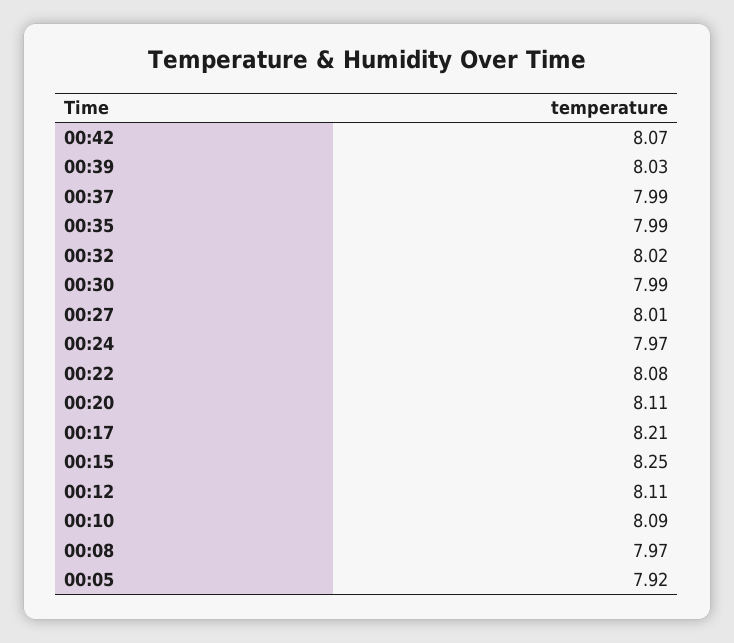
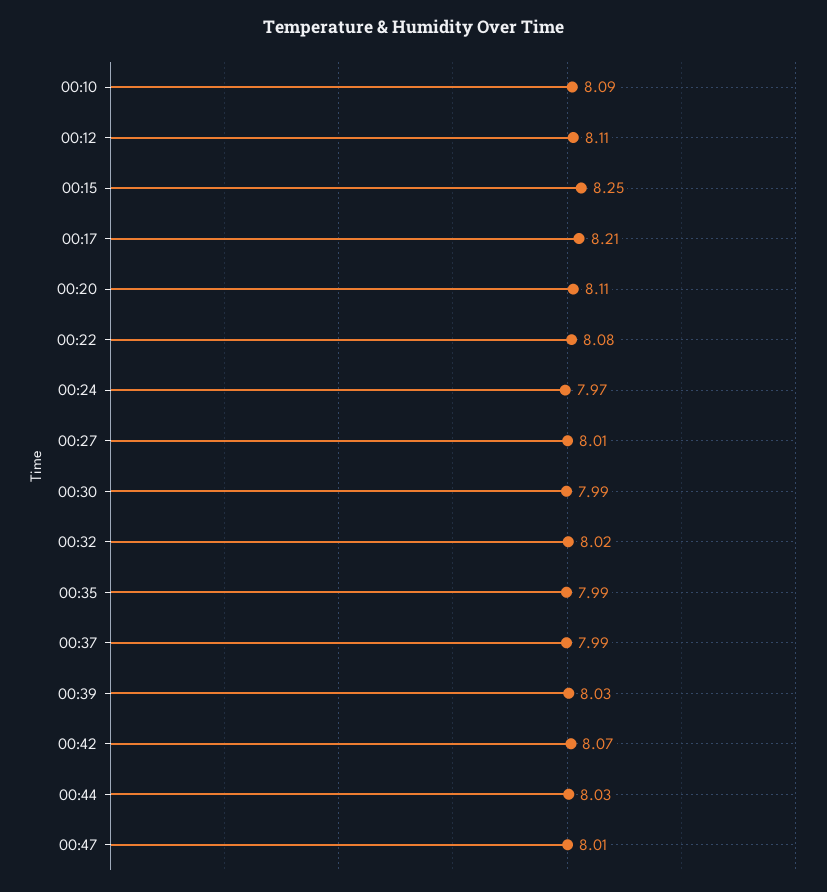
00:08: 7.97 -> none
00:05: 7.92 -> none
00:44: none -> 8.03
00:47: none -> 8.01

